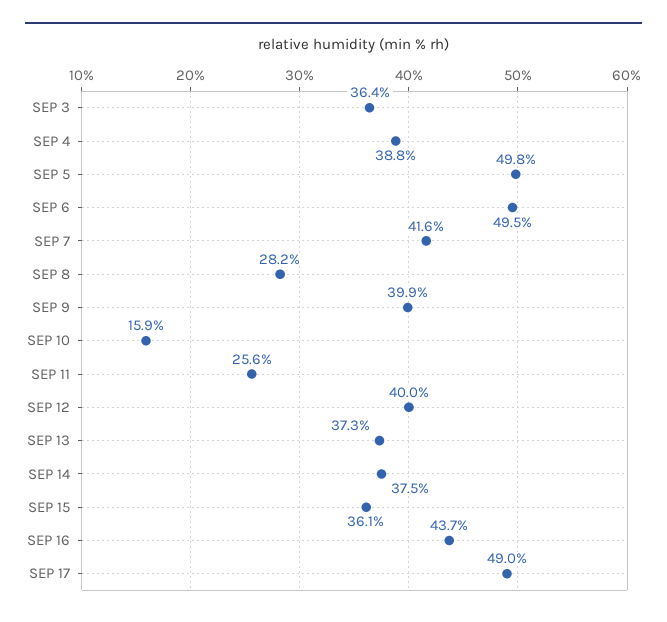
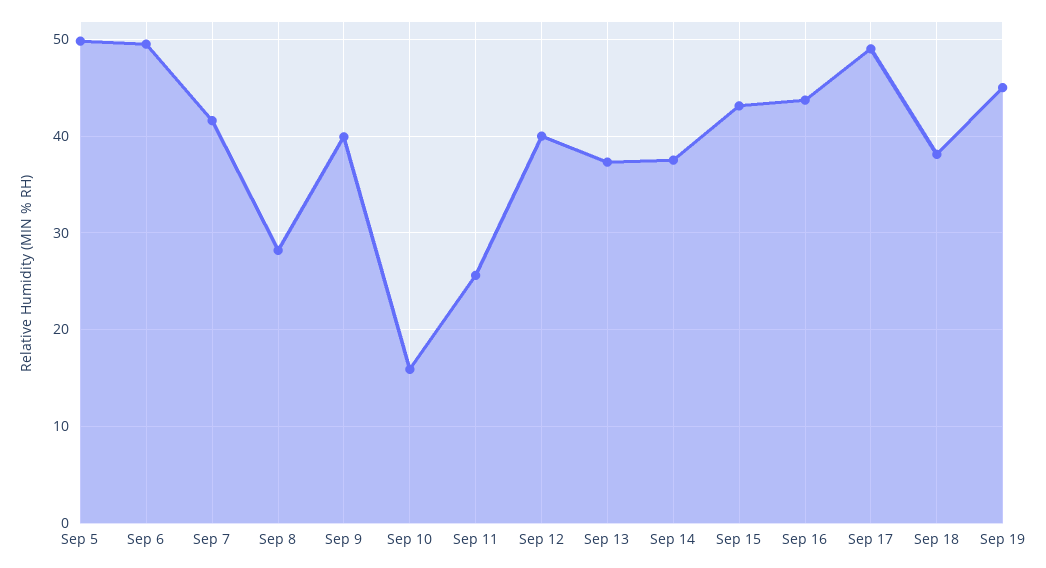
SEP 3: 36.4 -> none
SEP 4: 38.8 -> none
SEP 15: 36.1 -> 43
Sep 18: none -> 38
Sep 19: none -> 45

